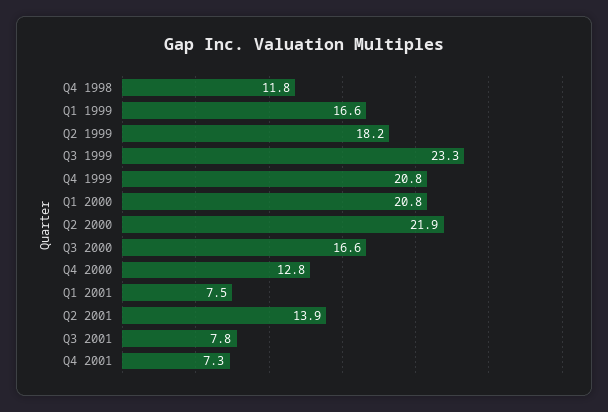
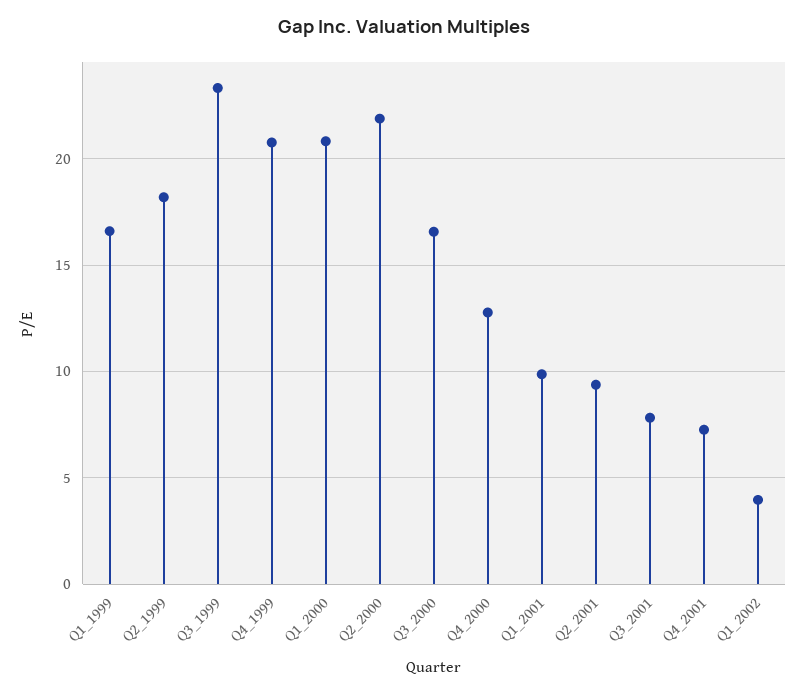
Q4 1998: 11.8 -> none
Q1 2001: 7.5 -> 10
Q2 2001: 13.9 -> 9.5
Q1_2002: none -> 4

